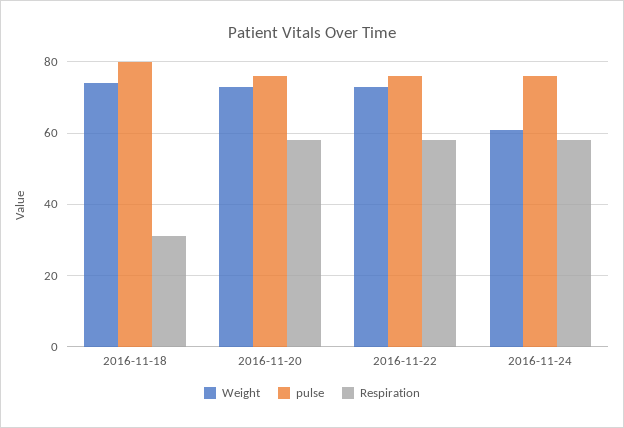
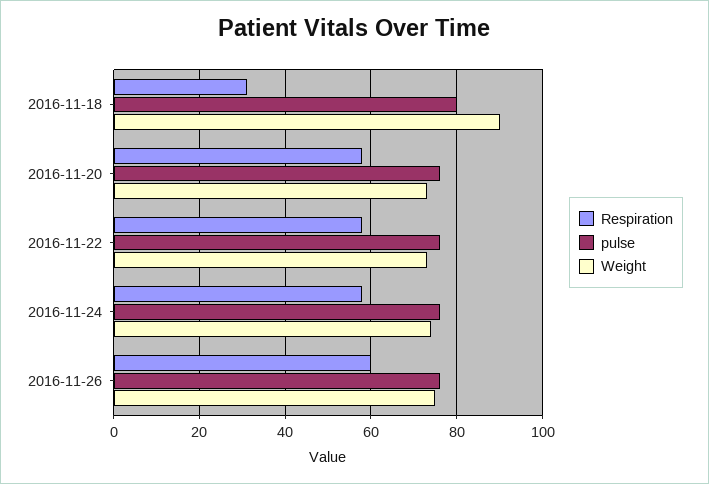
Weight, 2016-11-18: 75 -> 90
Weight, 2016-11-24: 60 -> 75
Respiration, 2016-11-26: none -> 60
pulse, 2016-11-26: none -> 75
Weight, 2016-11-26: none -> 75

